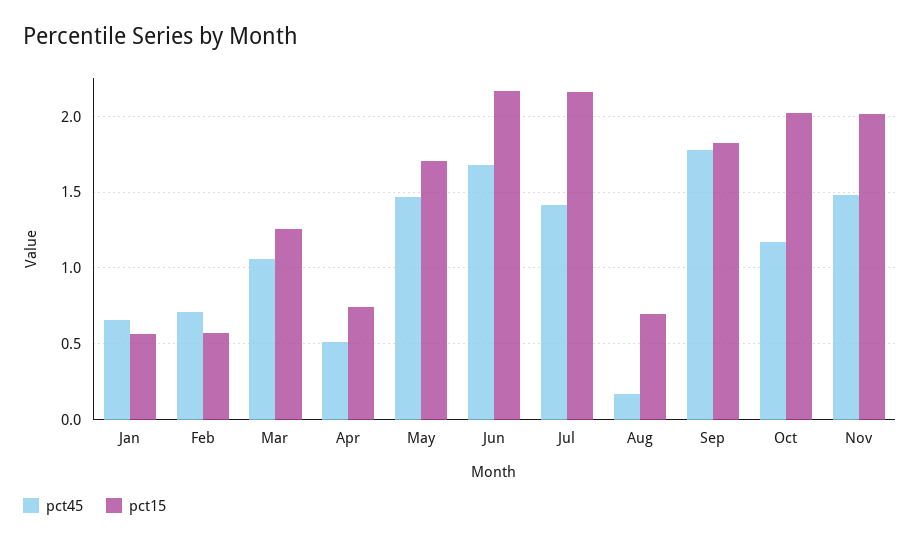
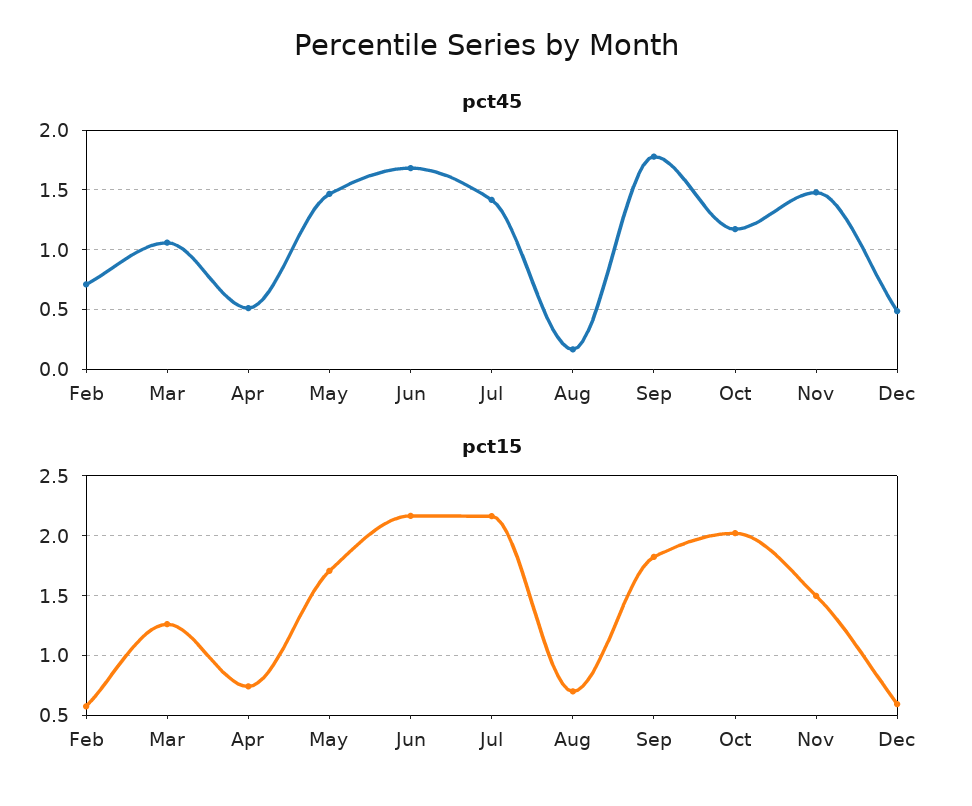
pct45, Jan: 0.65 -> none
pct15, Jan: 0.55 -> none
pct15, Nov: 2 -> 1.5
pct45, Dec: none -> 0.5
pct15, Dec: none -> 0.6

